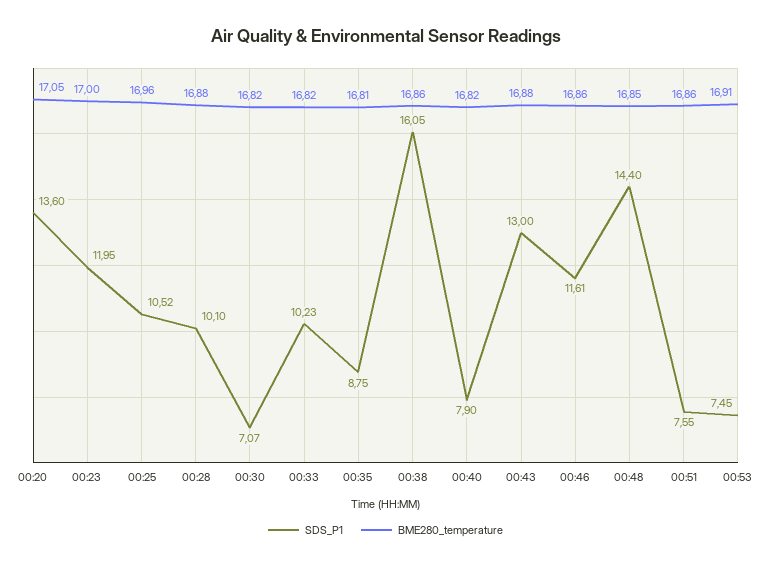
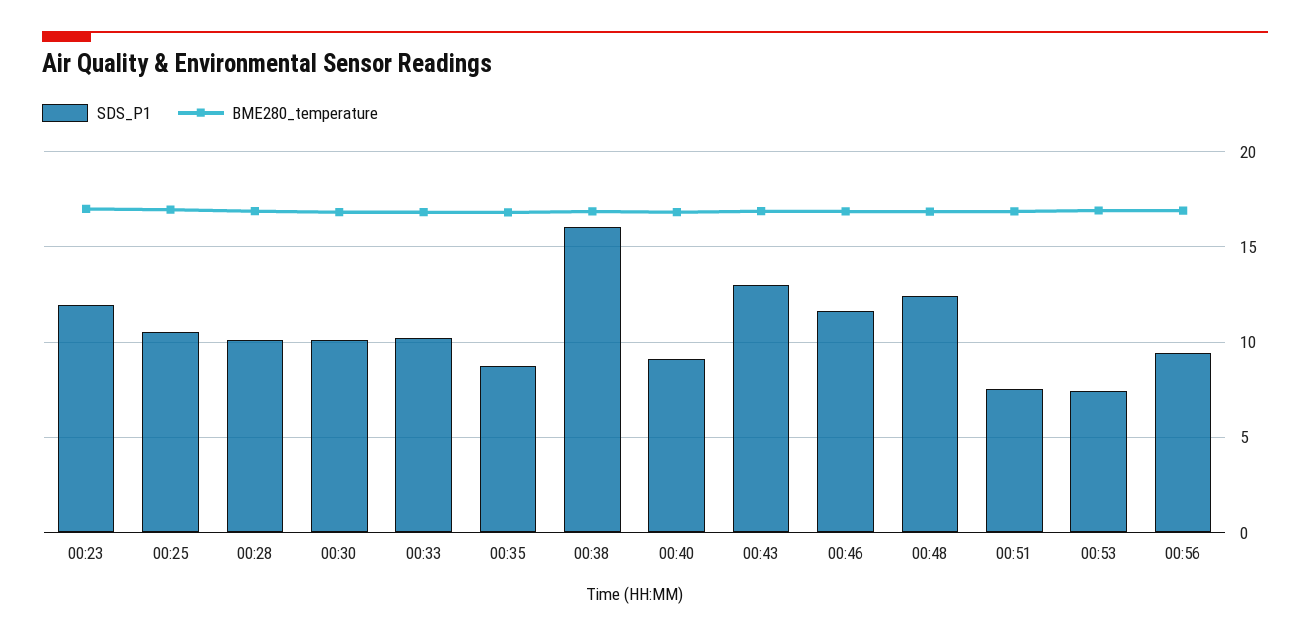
SDS_P1, 00:20: 13.6 -> none
BME280_temperature, 00:20: 17.05 -> none
SDS_P1, 00:30: 7.07 -> 10
SDS_P1, 00:40: 7.9 -> 9
SDS_P1, 00:48: 14.4 -> 12.5
SDS_P1, 00:56: none -> 9.5
BME280_temperature, 00:56: none -> 17

